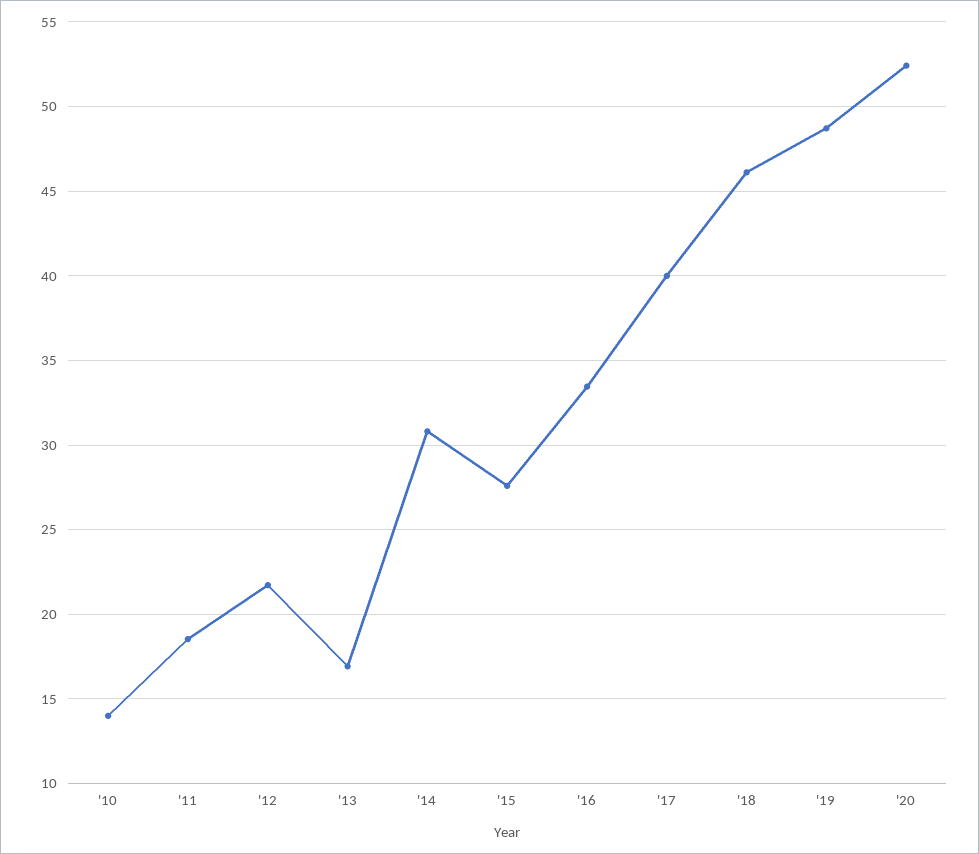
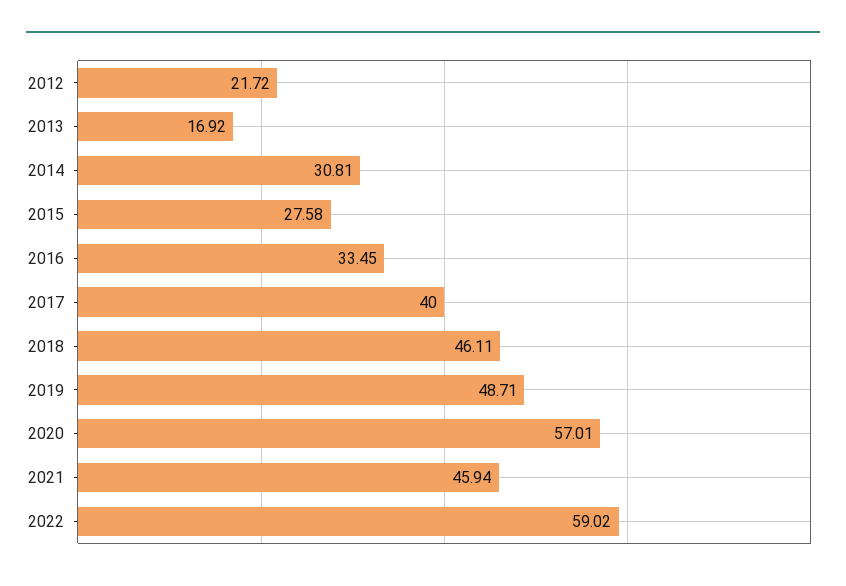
'10: 14 -> none
'11: 18.5 -> none
'20: 52.5 -> 57.01
2021: none -> 45.94
2022: none -> 59.02

